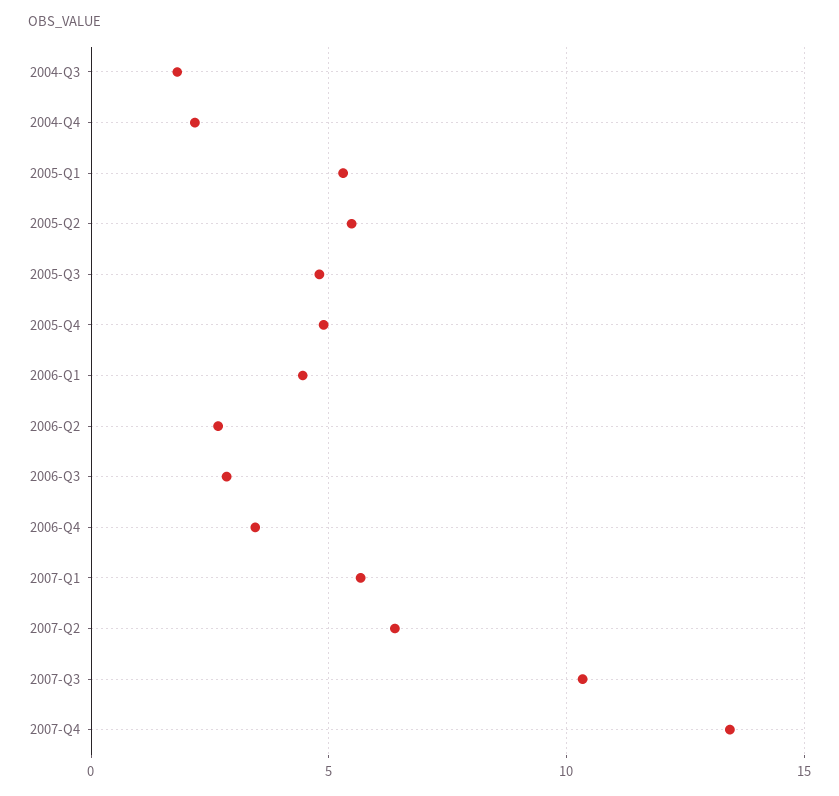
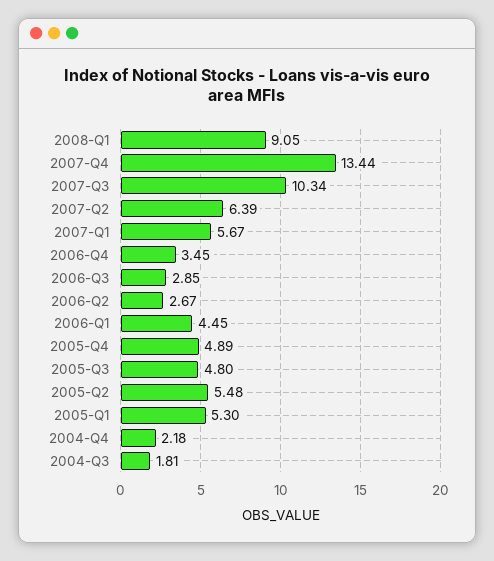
2008-Q1: none -> 9.05

